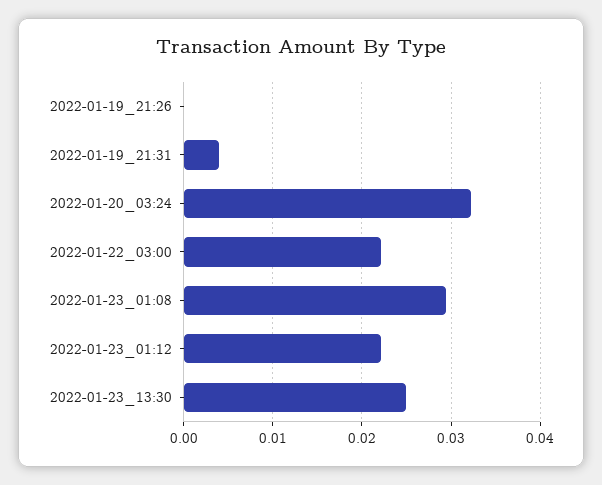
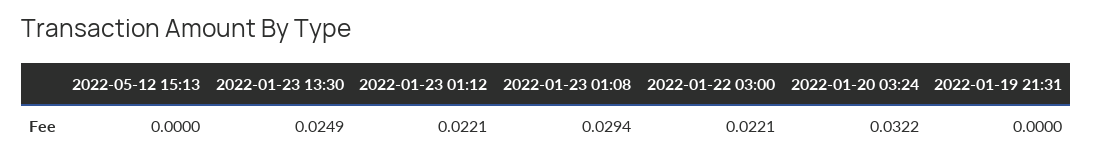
2022-01-19_21:26: 0 -> none
2022-01-19_21:31: 0.004 -> 0
2022-05-12 15:13: none -> 0

